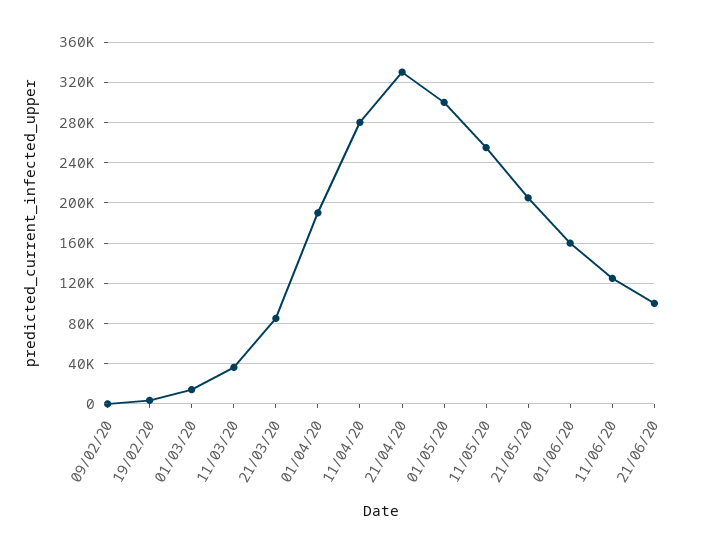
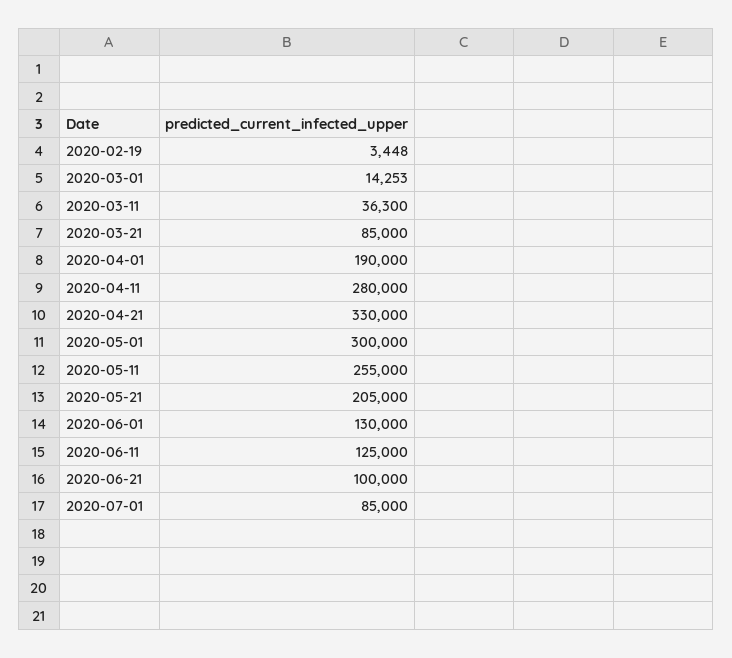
09/02/20: 0 -> none
01/06/20: 160000 -> 130000
2020-07-01: none -> 85000

